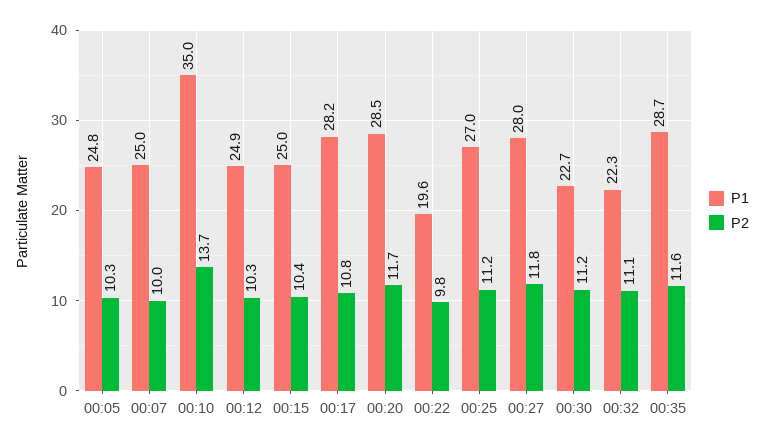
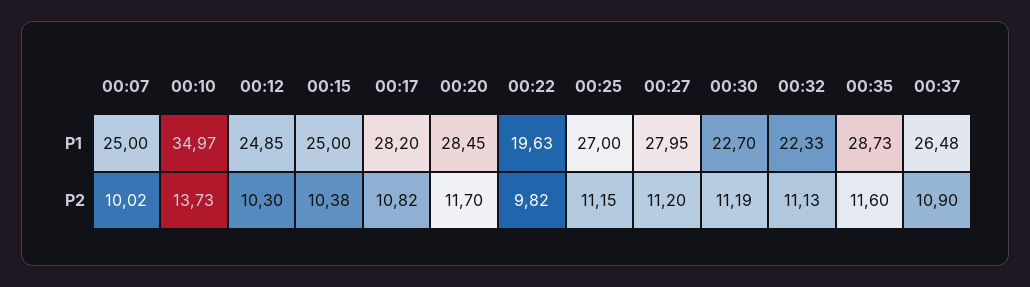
P1, 00:05: 24.8 -> none
P2, 00:05: 10.3 -> none
P2, 00:27: 11.8 -> 11.2
P1, 00:37: none -> 26.48
P2, 00:37: none -> 10.9

